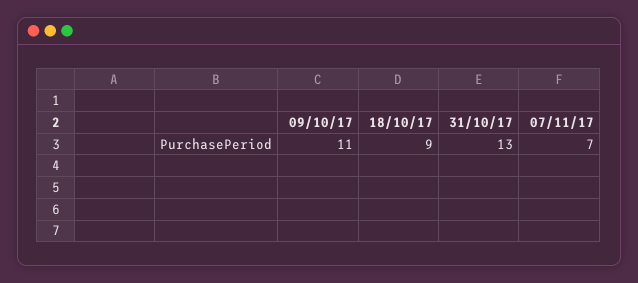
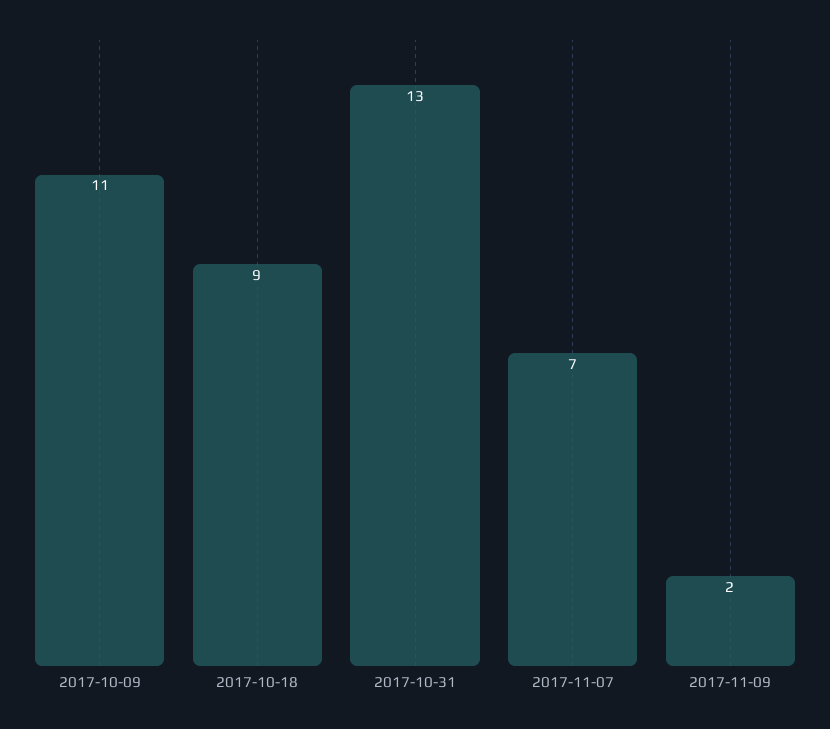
2017-11-09: none -> 2

